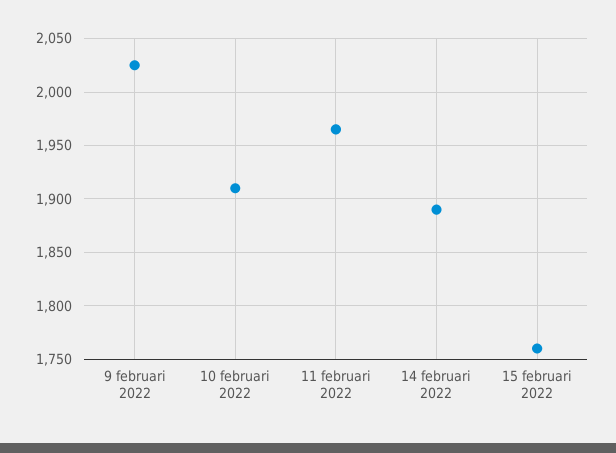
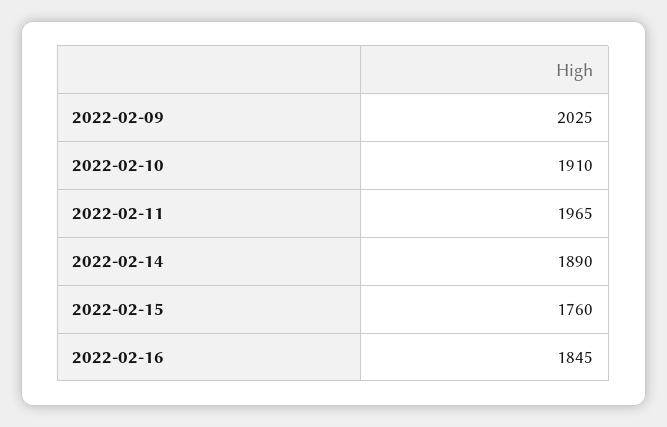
2022-02-16: none -> 1845

